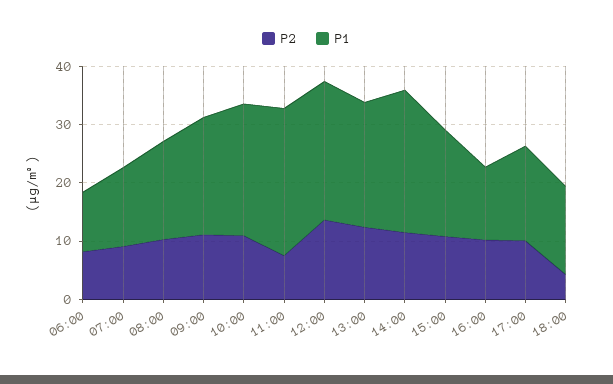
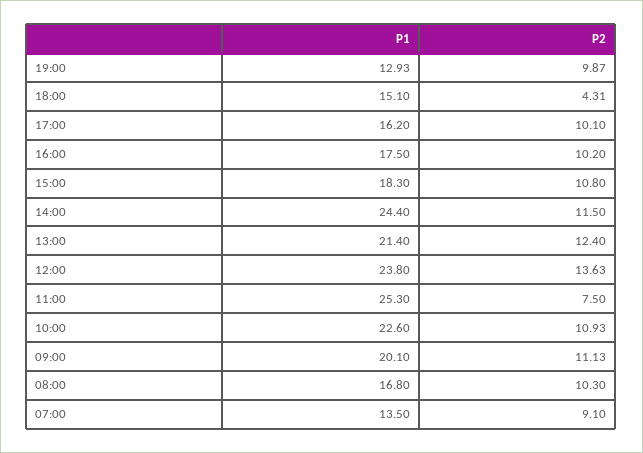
P2, 06:00: 8 -> none
P1, 06:00: 10 -> none
P1, 16:00: 12 -> 17.5
P1, 19:00: none -> 12.93
P2, 19:00: none -> 9.87

